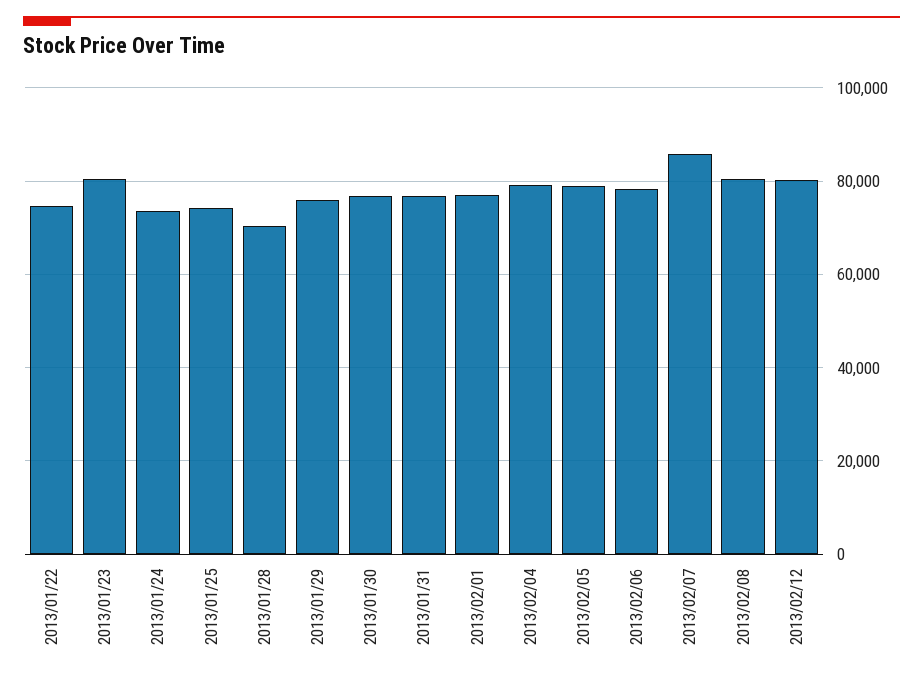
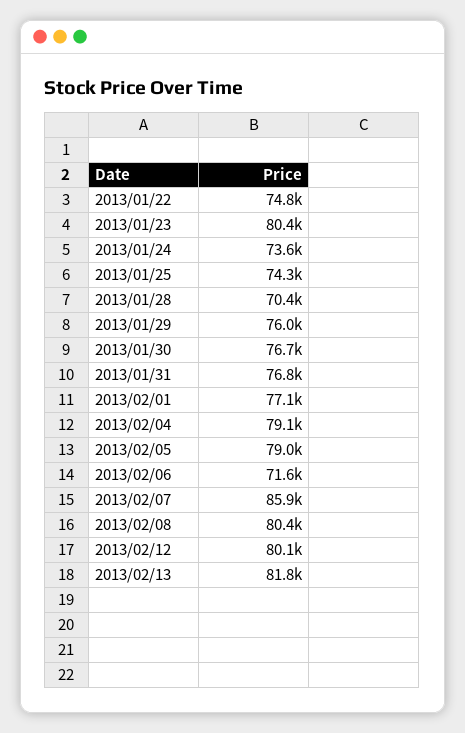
2013/02/06: 78000 -> 71600
2013/02/13: none -> 81800

